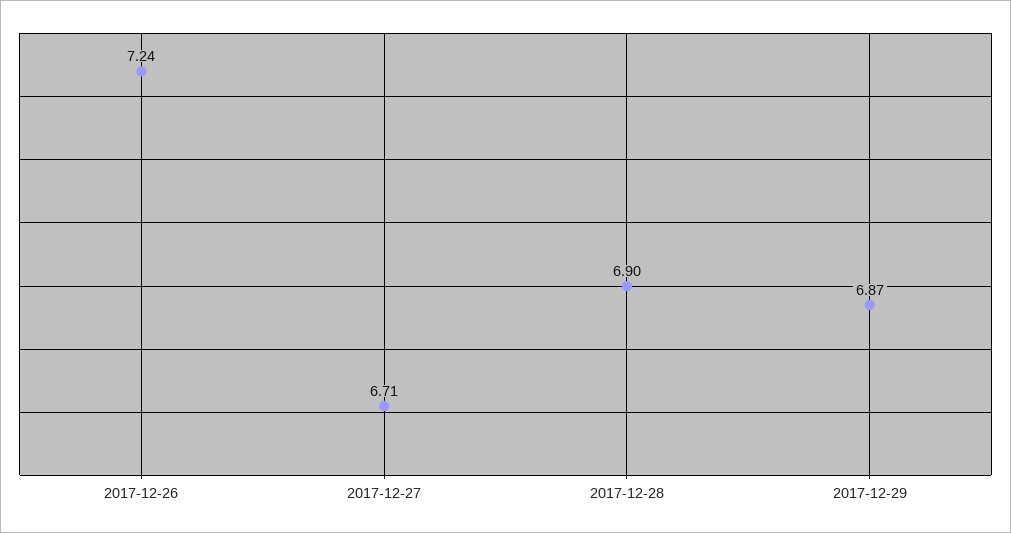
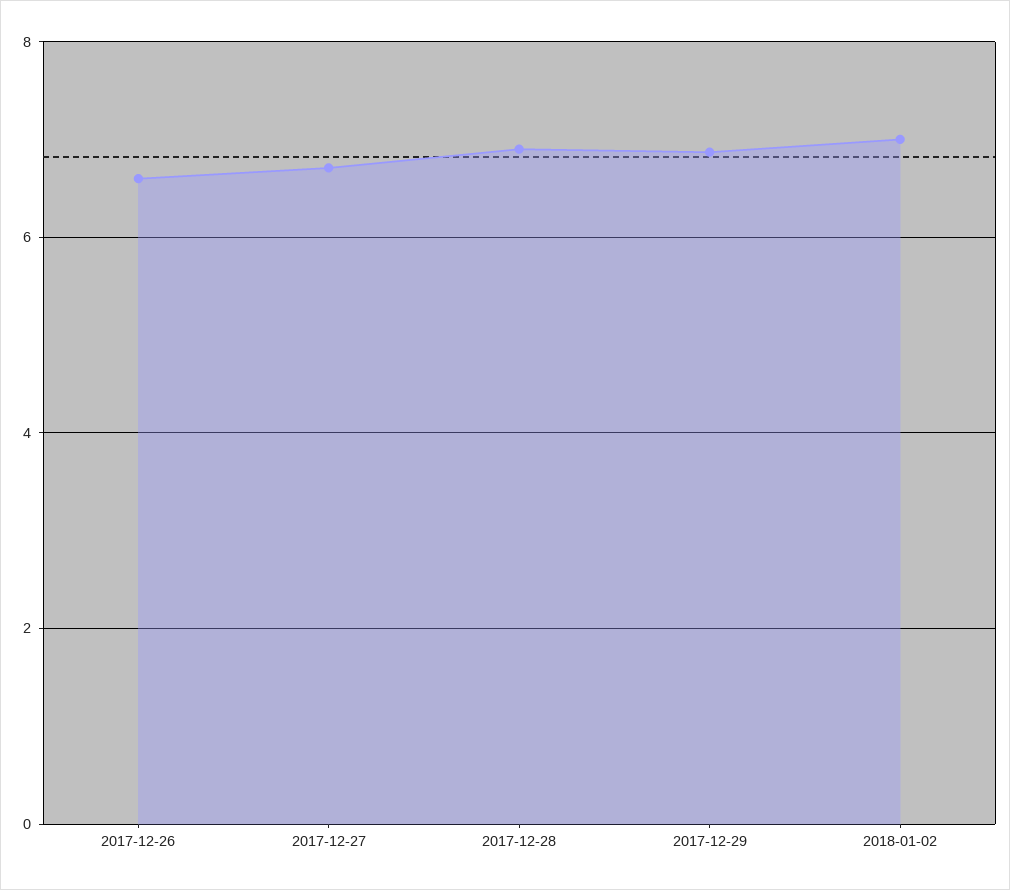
2017-12-26: 7.24 -> 6.6
2018-01-02: none -> 7

